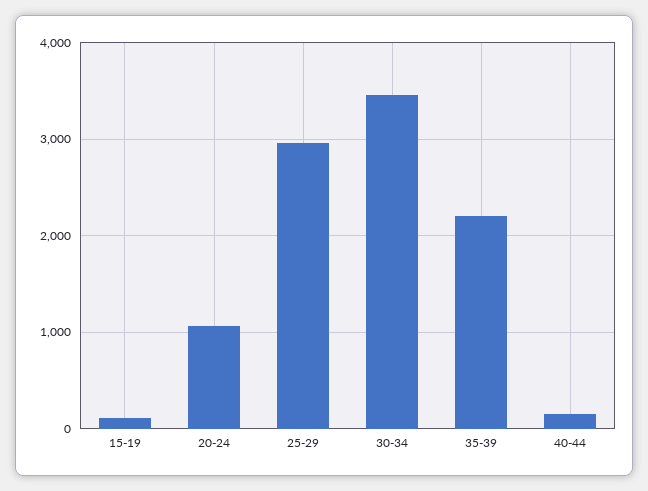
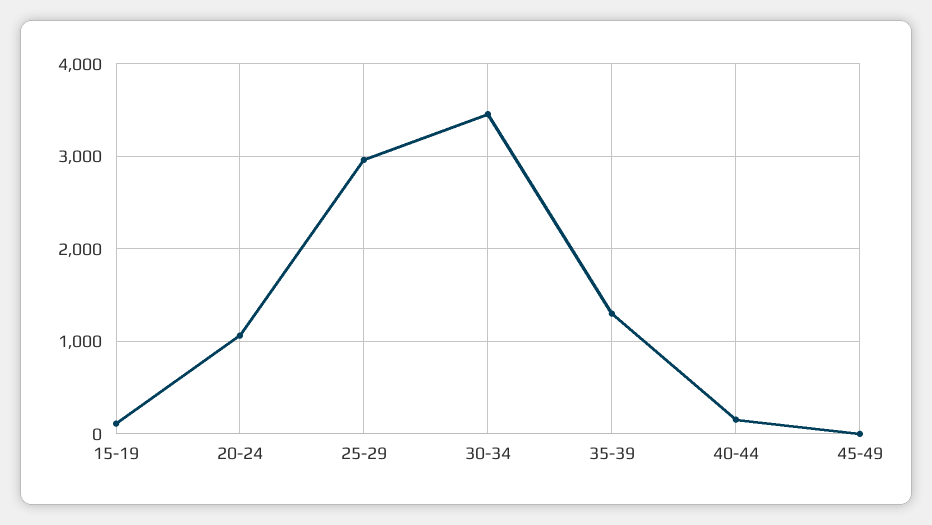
35-39: 2200 -> 1300
45-49: none -> 0

